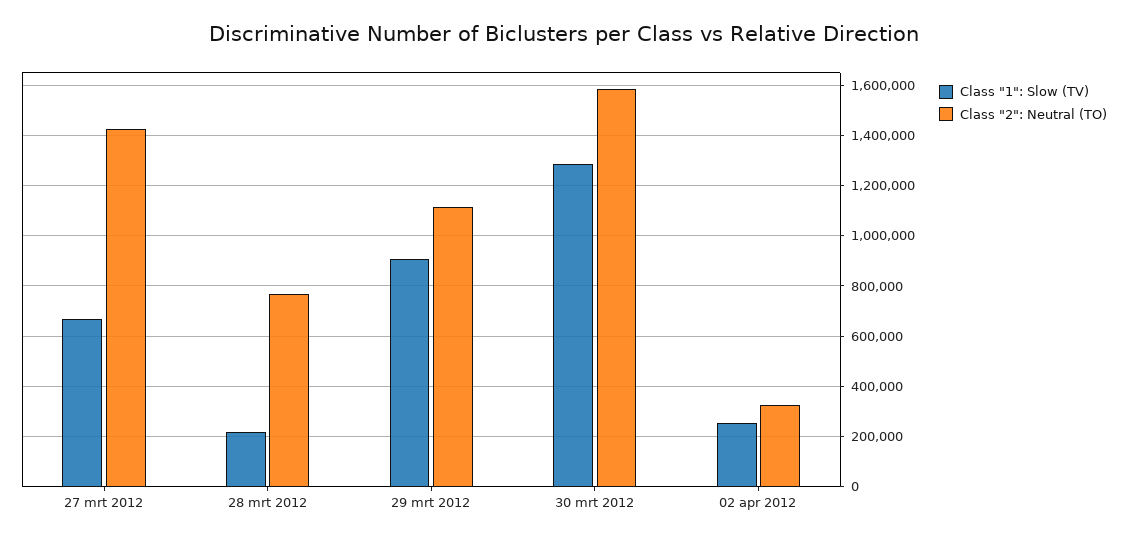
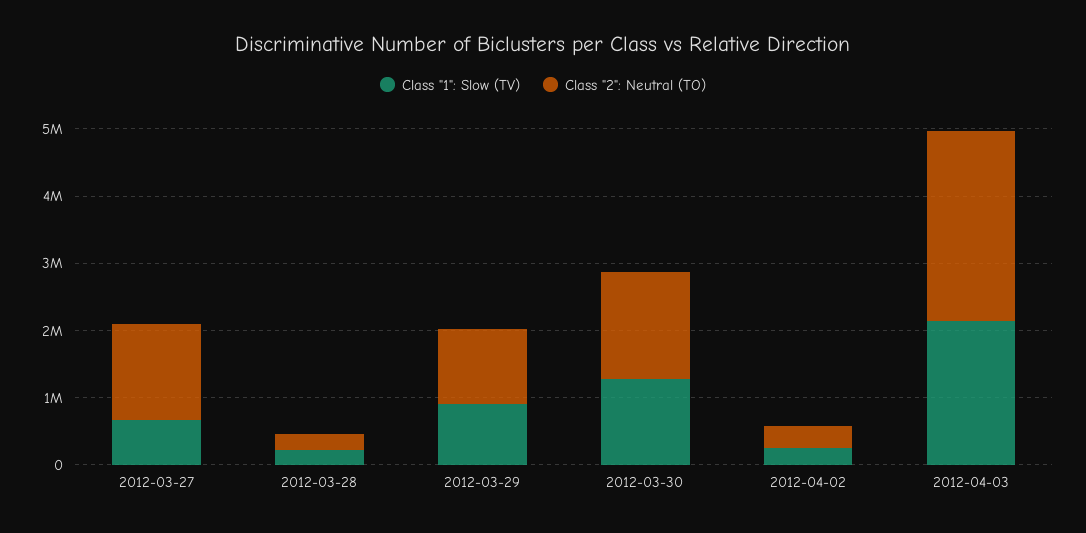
Class "2": Neutral (TO), 28 mrt 2012: 775000 -> 200000
Class "1": Slow (TV), 2012-04-03: none -> 2200000
Class "2": Neutral (TO), 2012-04-03: none -> 2800000

